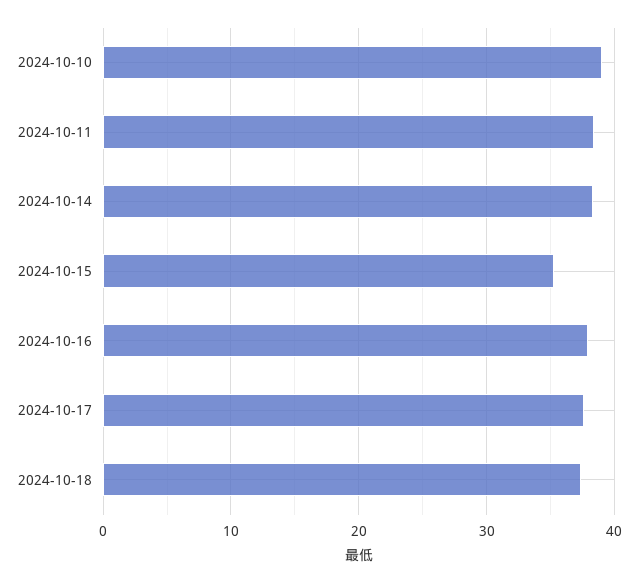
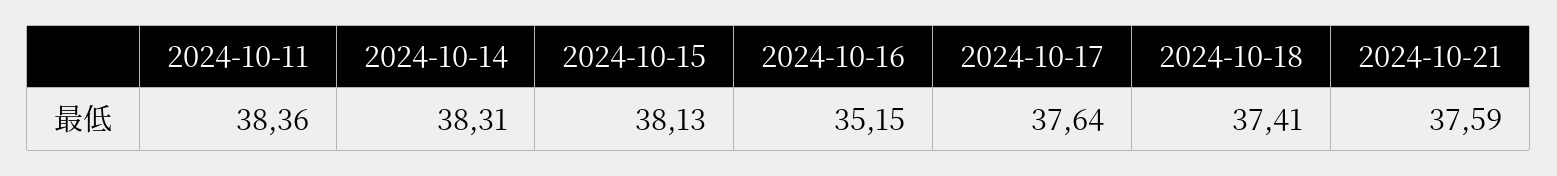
2024-10-10: 39 -> none
2024-10-15: 35 -> 38.13
2024-10-16: 38 -> 35.15
2024-10-21: none -> 37.59

